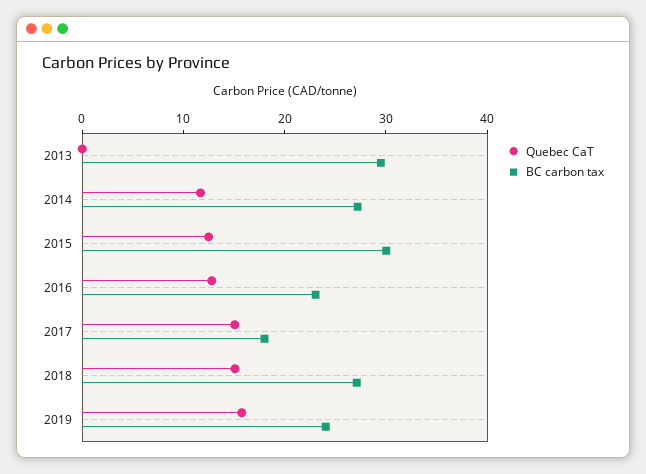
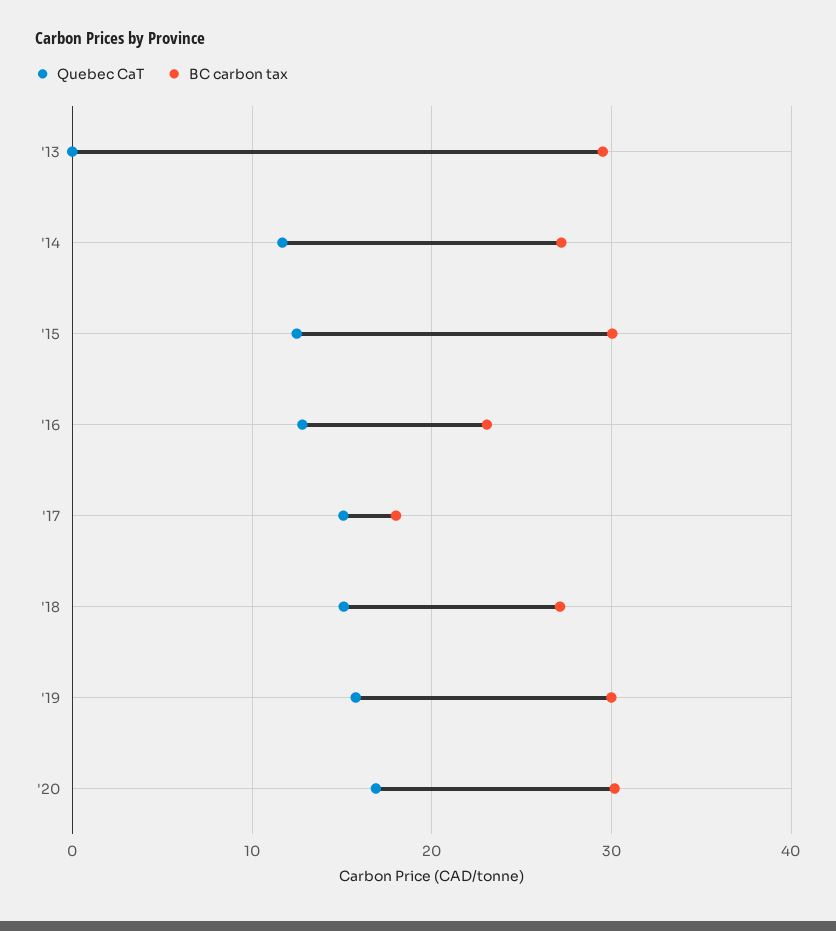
BC carbon tax, 2019: 24 -> 30
Quebec CaT, '20: none -> 17
BC carbon tax, '20: none -> 30

